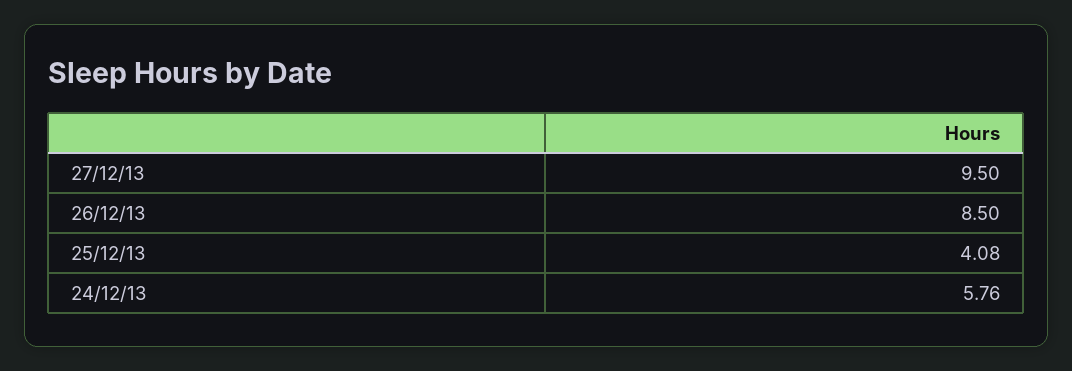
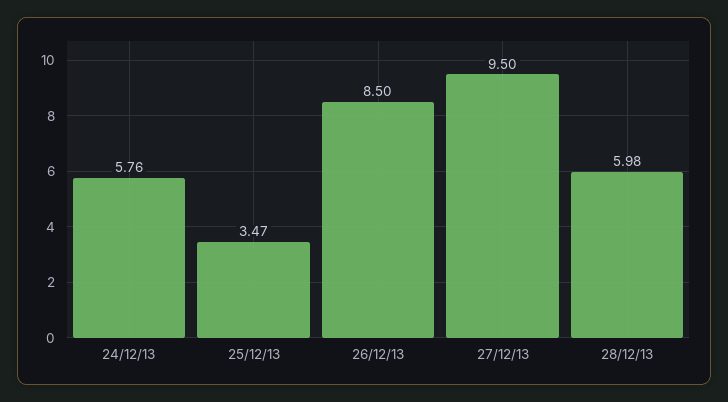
25/12/13: 4.08 -> 3.47
28/12/13: none -> 5.98

